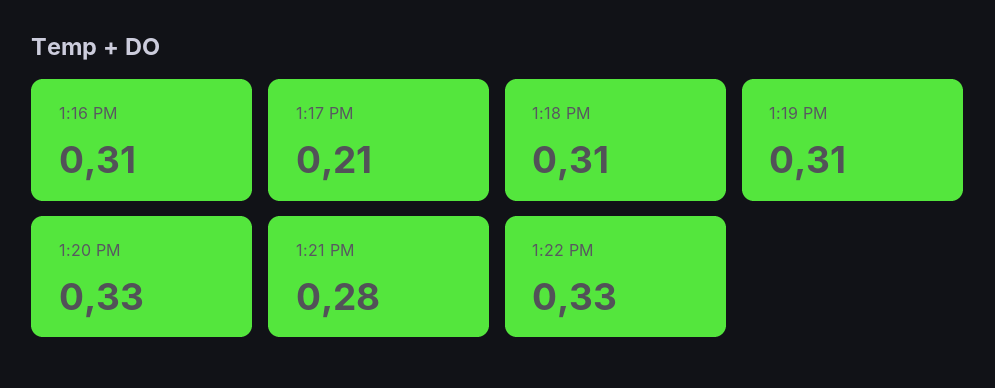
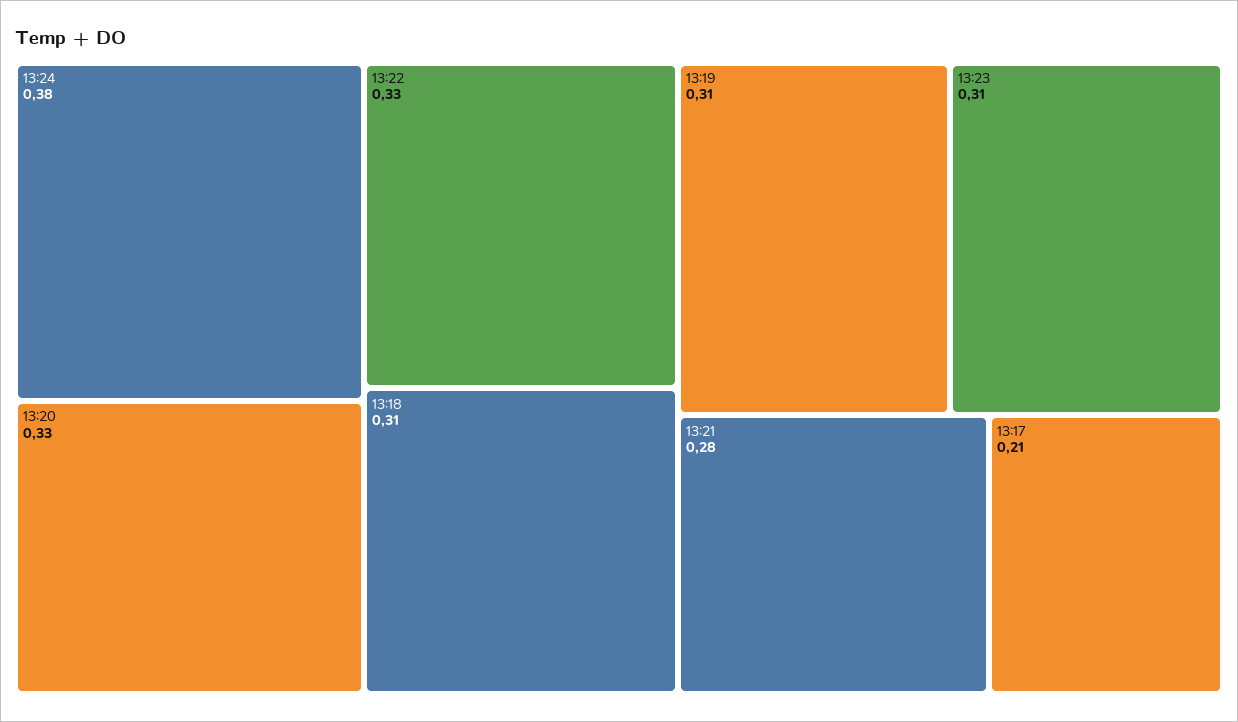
1:16 PM: 0.31 -> none
13:24: none -> 0.38
13:23: none -> 0.31

